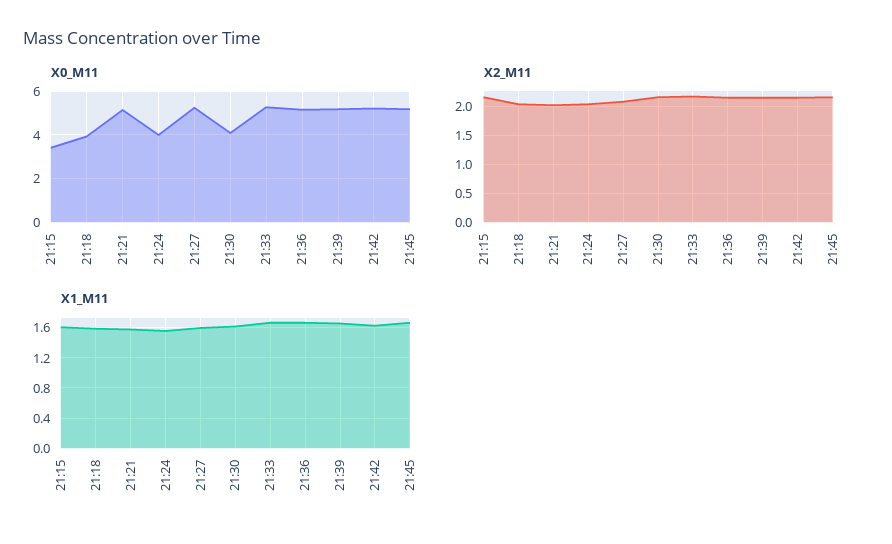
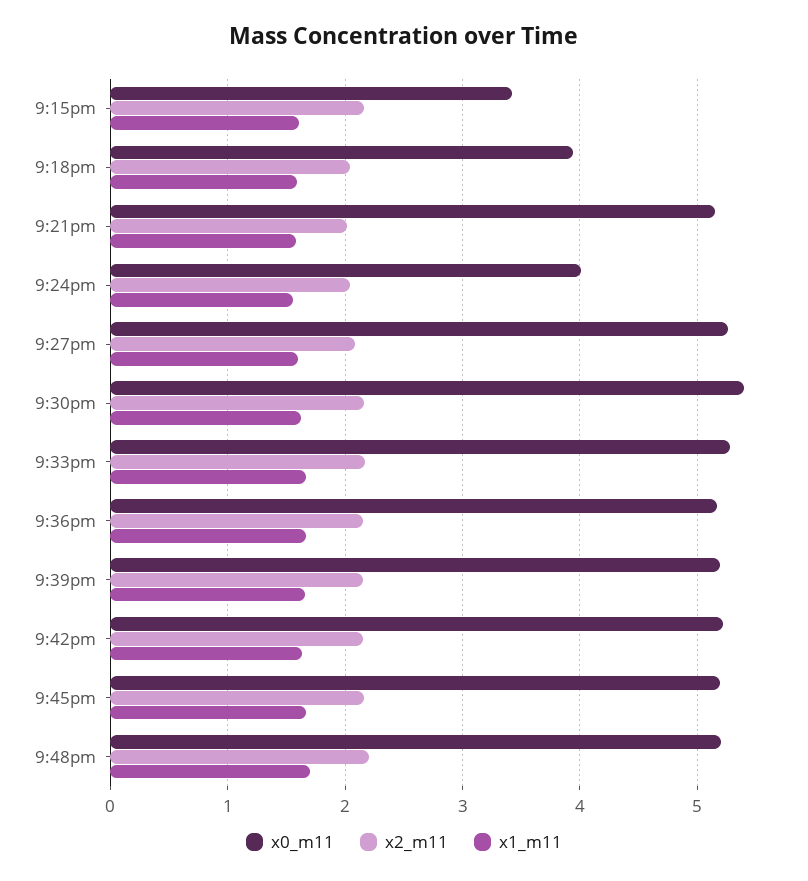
X0_M11, 21:30: 4 -> 5.4
X0_M11, 9:48pm: none -> 5.2
X2_M11, 9:48pm: none -> 2.2
X1_M11, 9:48pm: none -> 1.7

